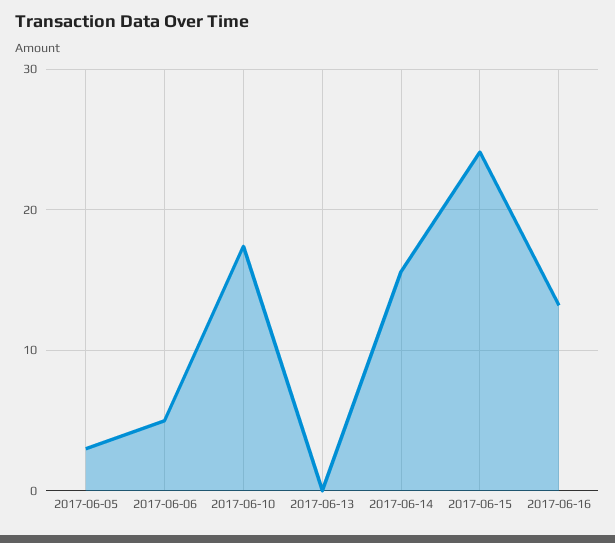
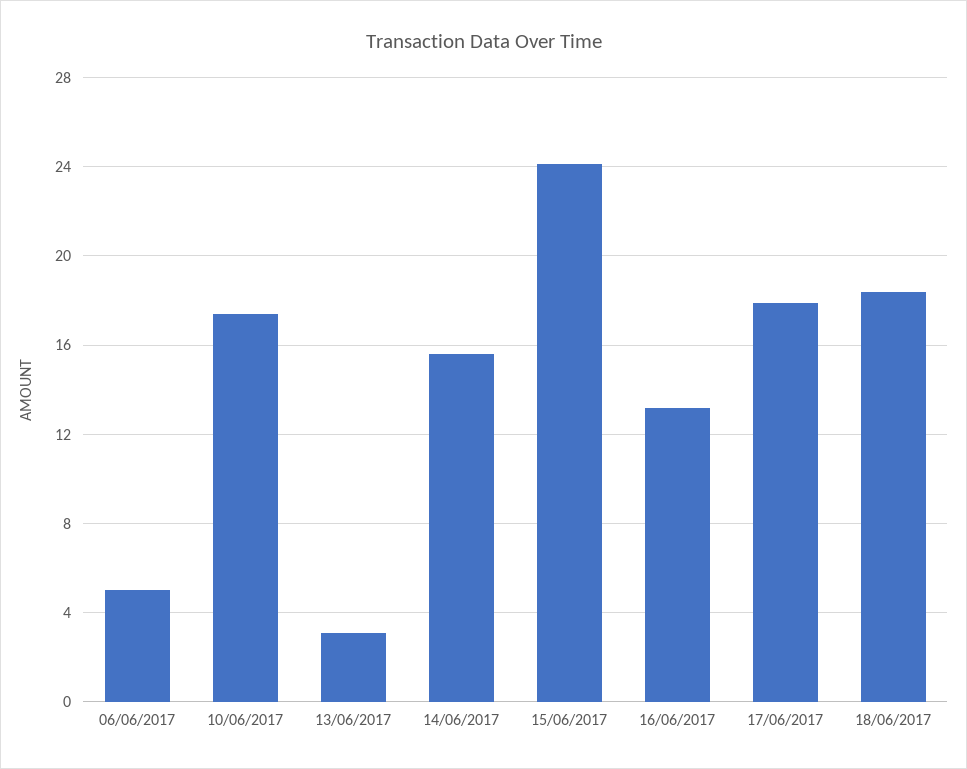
2017-06-05: 3 -> none
2017-06-13: 0 -> 3
17/06/2017: none -> 18
18/06/2017: none -> 18.5

